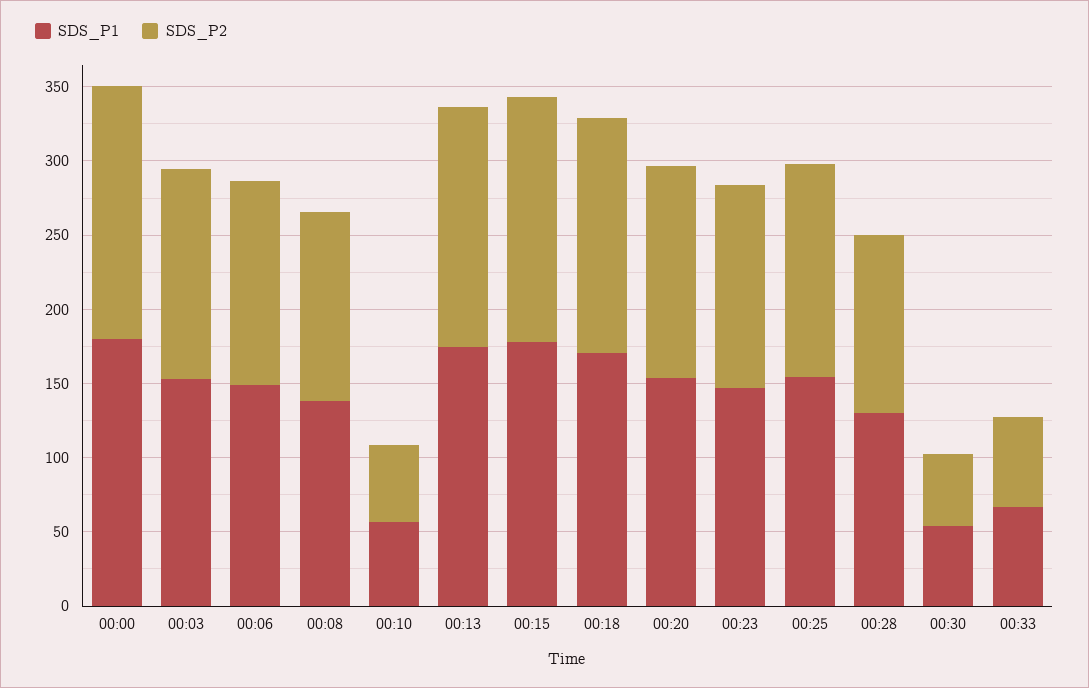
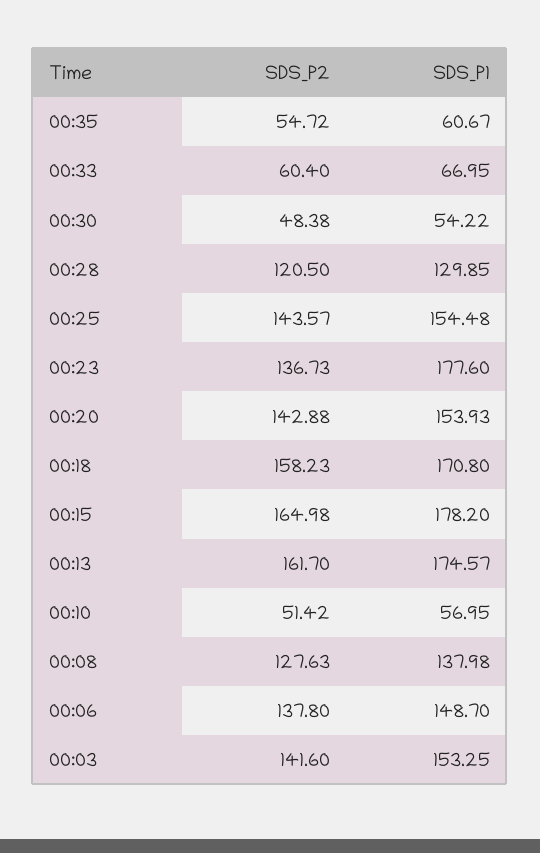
SDS_P1, 00:00: 180 -> none
SDS_P2, 00:00: 170 -> none
SDS_P1, 00:23: 150 -> 177.6
SDS_P2, 00:35: none -> 54.72
SDS_P1, 00:35: none -> 60.67

